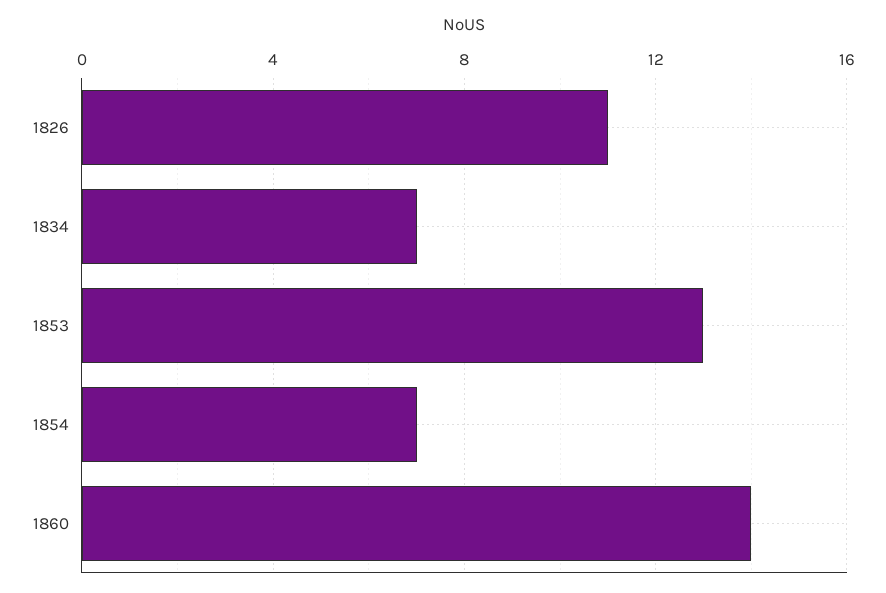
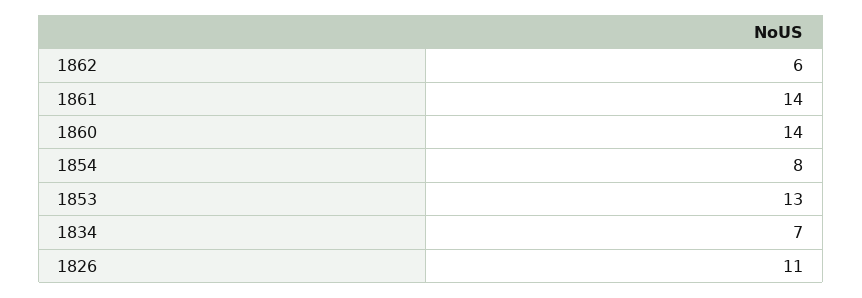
1854: 7 -> 8
1862: none -> 6
1861: none -> 14

